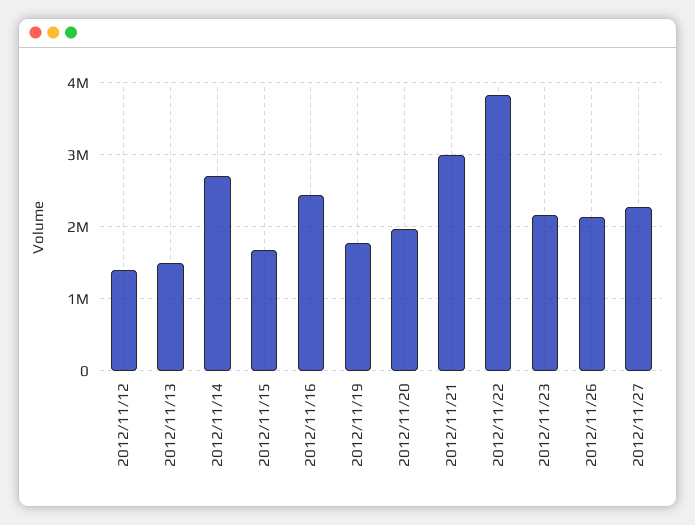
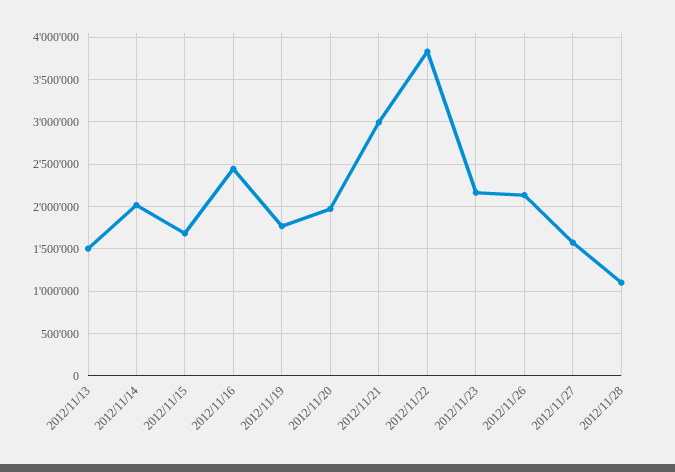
2012/11/12: 1400000 -> none
2012/11/14: 2700000 -> 2000000
2012/11/27: 2300000 -> 1600000
2012/11/28: none -> 1100000

